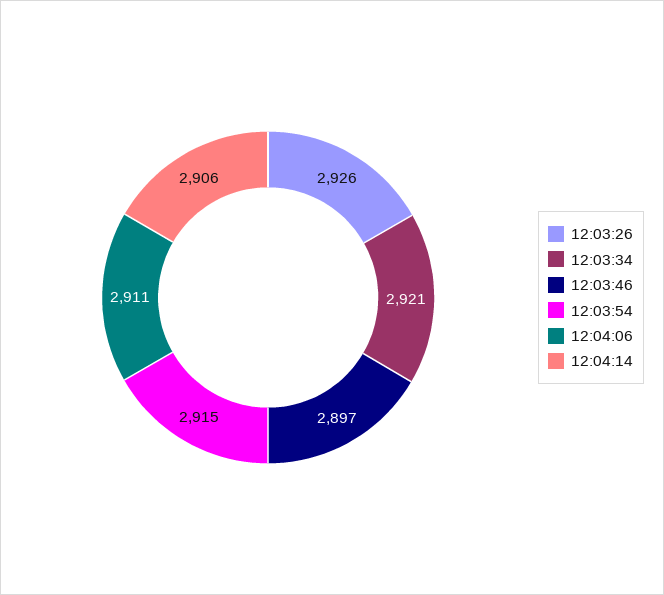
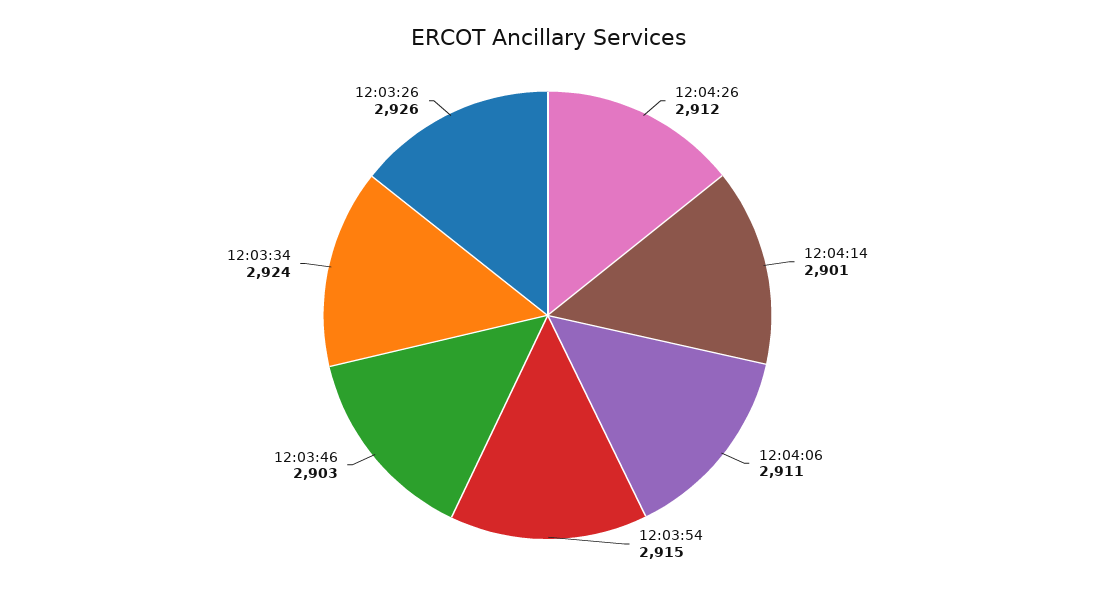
12:03:34: 2921 -> 2924
12:03:46: 2897 -> 2903
12:04:14: 2906 -> 2901
12:04:26: none -> 2912

